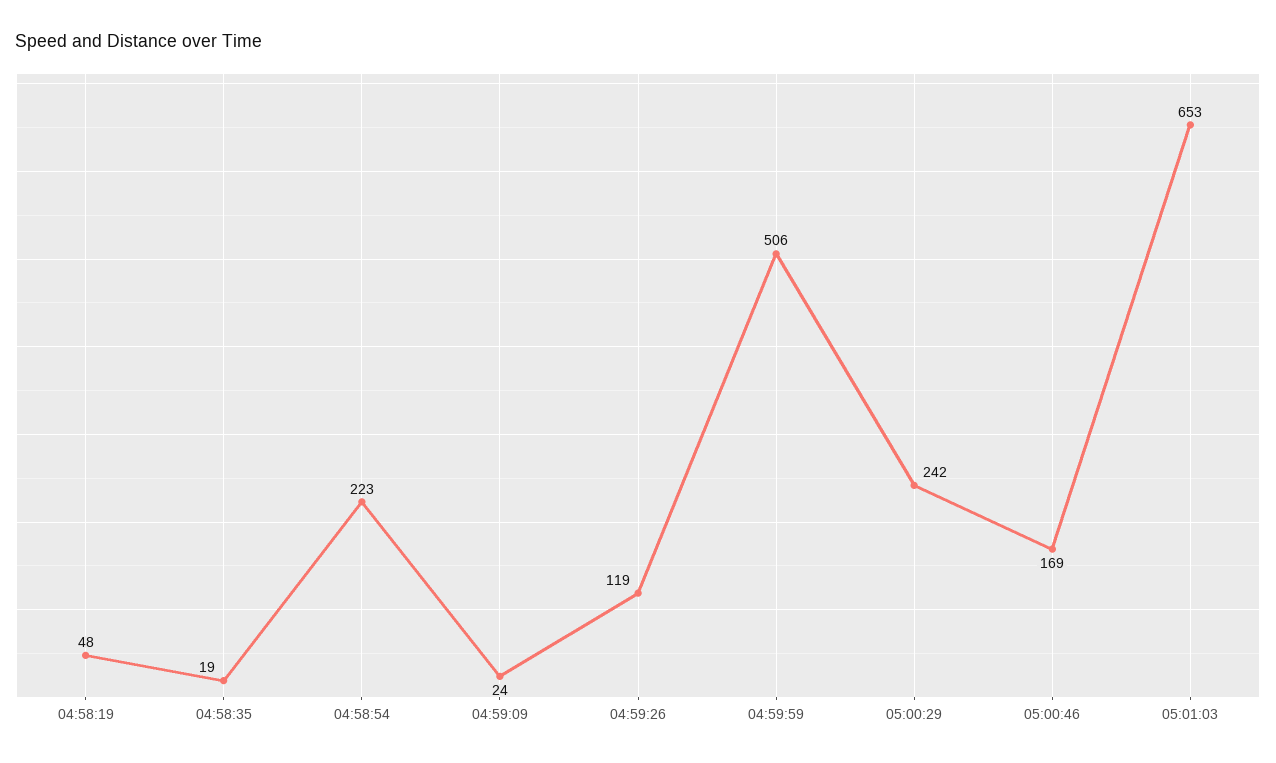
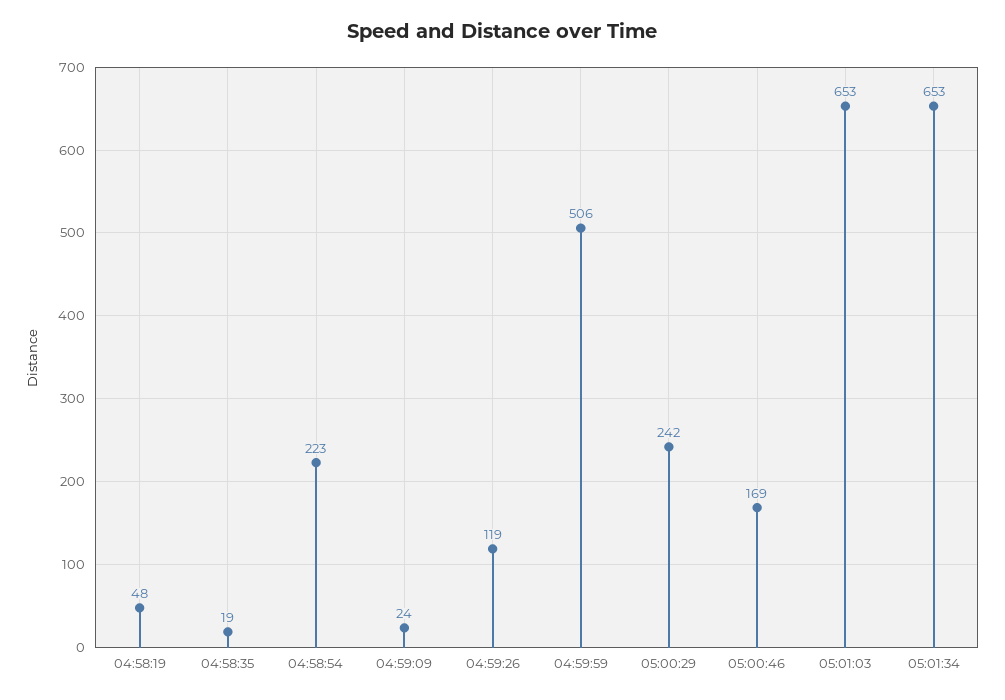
05:01:34: none -> 653

